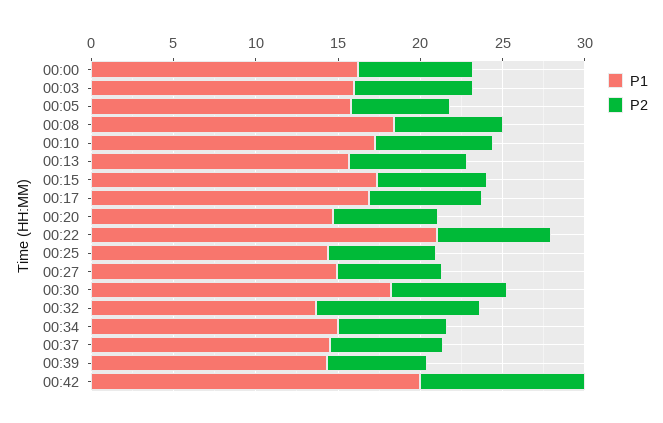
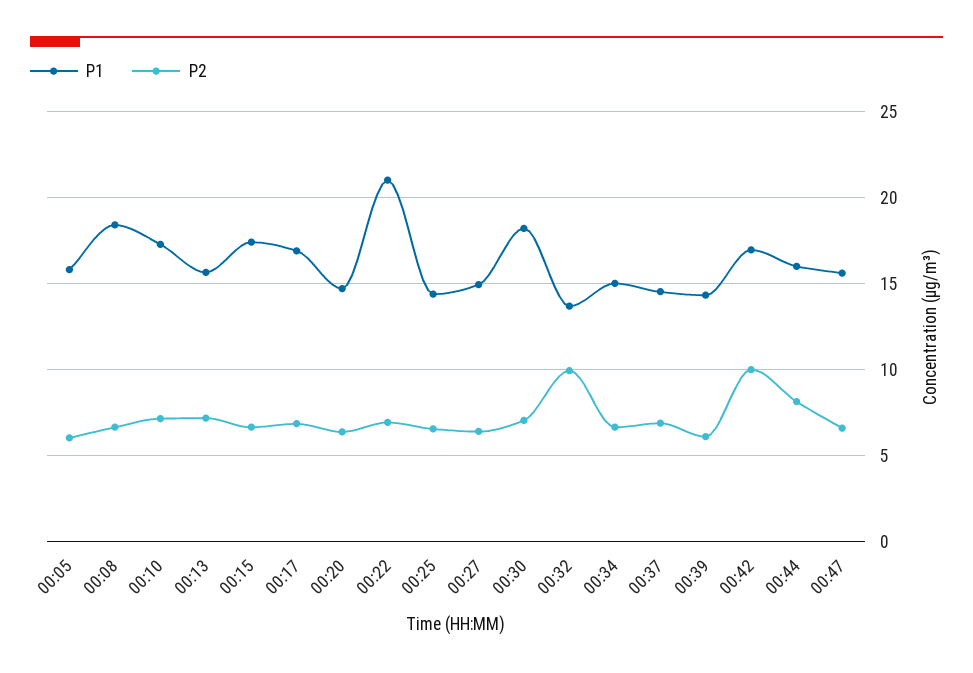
P1, 00:00: 16 -> none
P2, 00:00: 7 -> none
P1, 00:03: 16 -> none
P2, 00:03: 7 -> none
P1, 00:42: 20 -> 17
P1, 00:44: none -> 16
P2, 00:44: none -> 8
P1, 00:47: none -> 15.5
P2, 00:47: none -> 6.5

